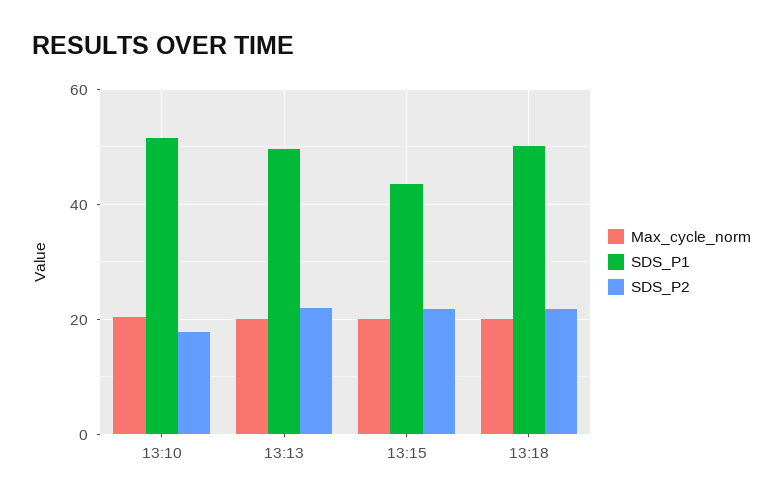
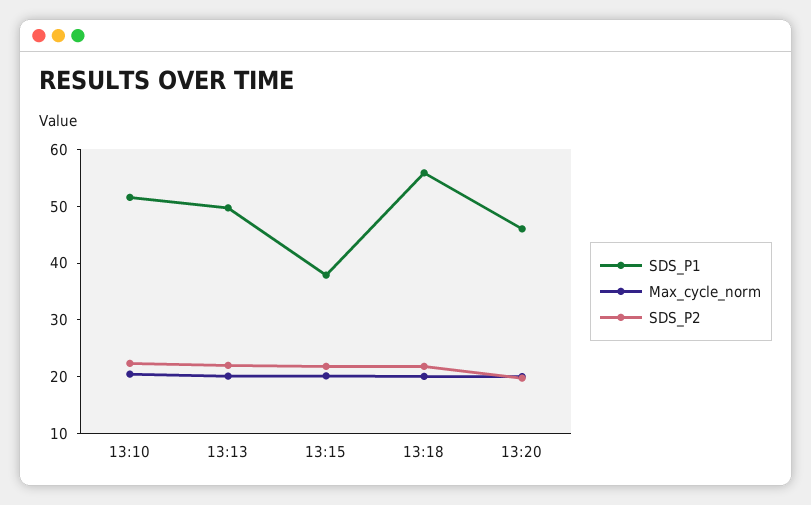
SDS_P2, 13:10: 18 -> 22
SDS_P1, 13:15: 44 -> 38
SDS_P1, 13:18: 50 -> 56
SDS_P1, 13:20: none -> 46
Max_cycle_norm, 13:20: none -> 20
SDS_P2, 13:20: none -> 20

